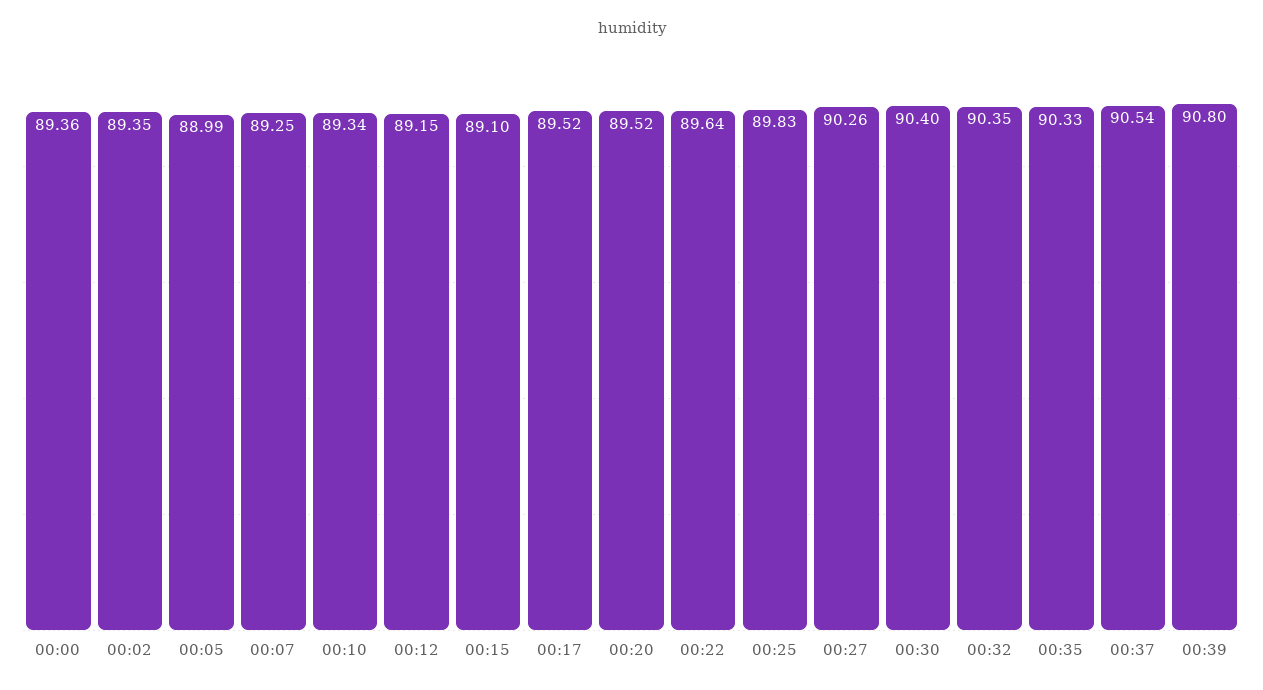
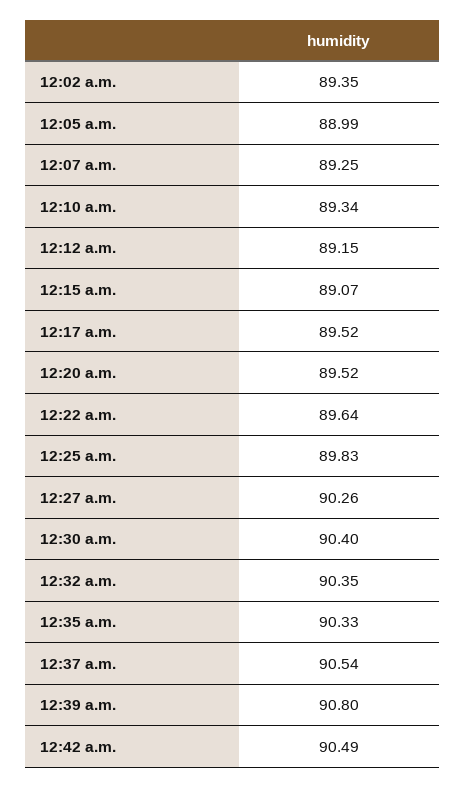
00:00: 89.36 -> none
00:15: 89.1 -> 89.07
12:42 a.m.: none -> 90.49

